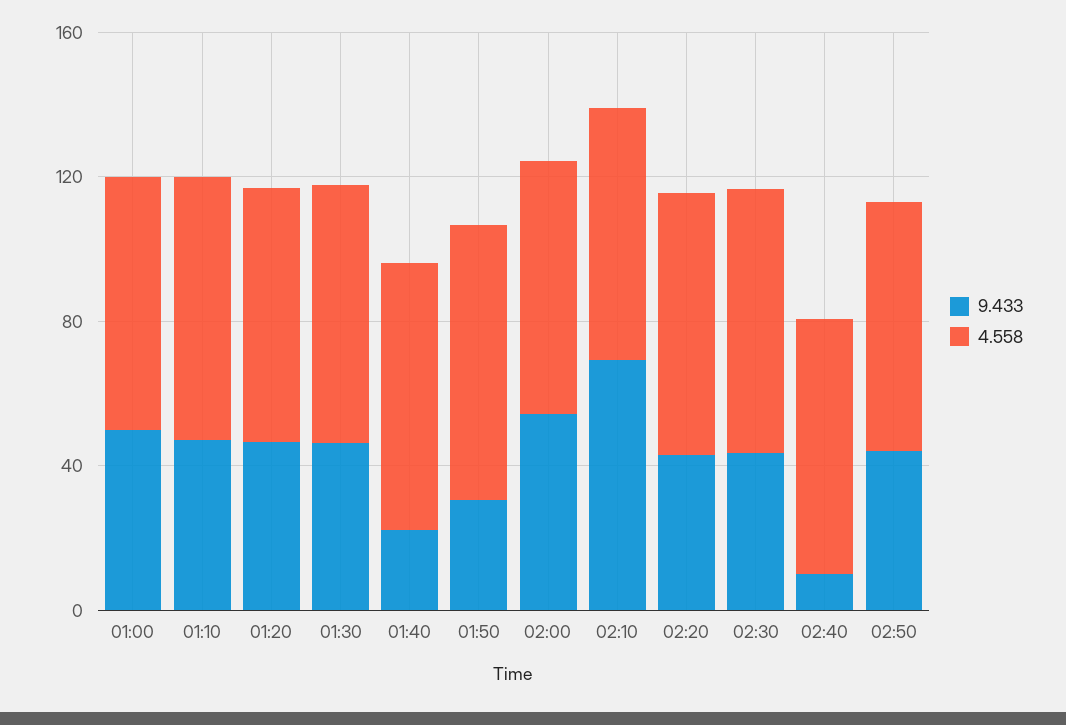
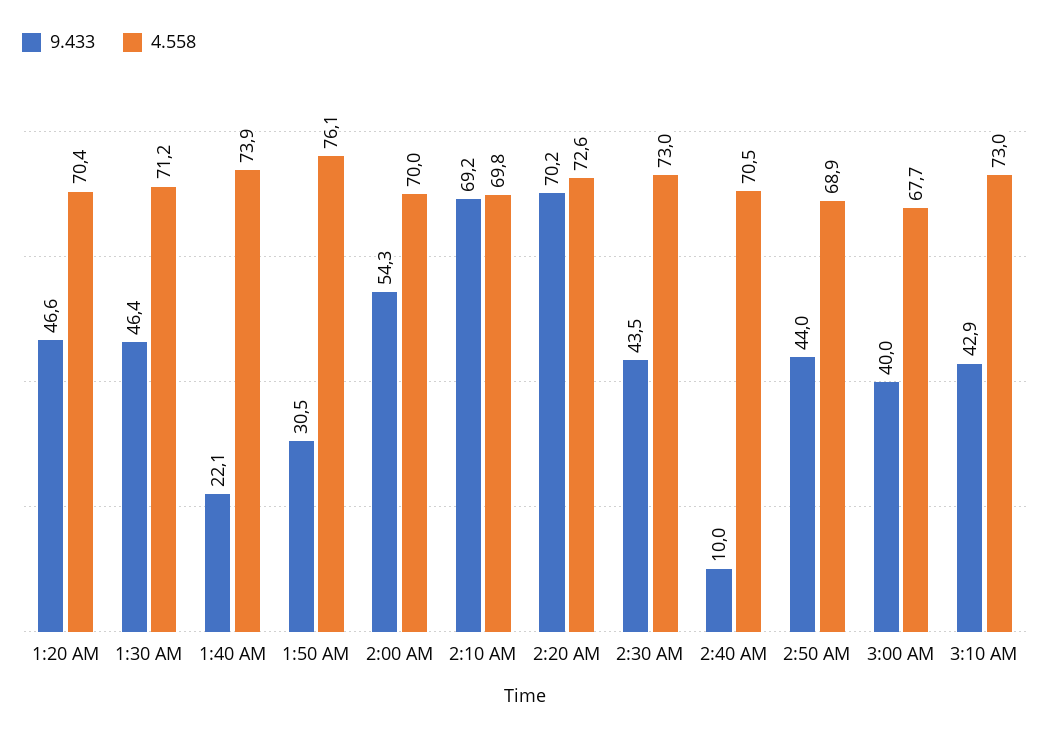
9.433, 01:00: 50 -> none
4.558, 01:00: 70 -> none
9.433, 01:10: 50 -> none
4.558, 01:10: 70 -> none
9.433, 02:20: 40 -> 70.2
9.433, 3:00 AM: none -> 40
4.558, 3:00 AM: none -> 67.7
9.433, 3:10 AM: none -> 42.9
4.558, 3:10 AM: none -> 73

